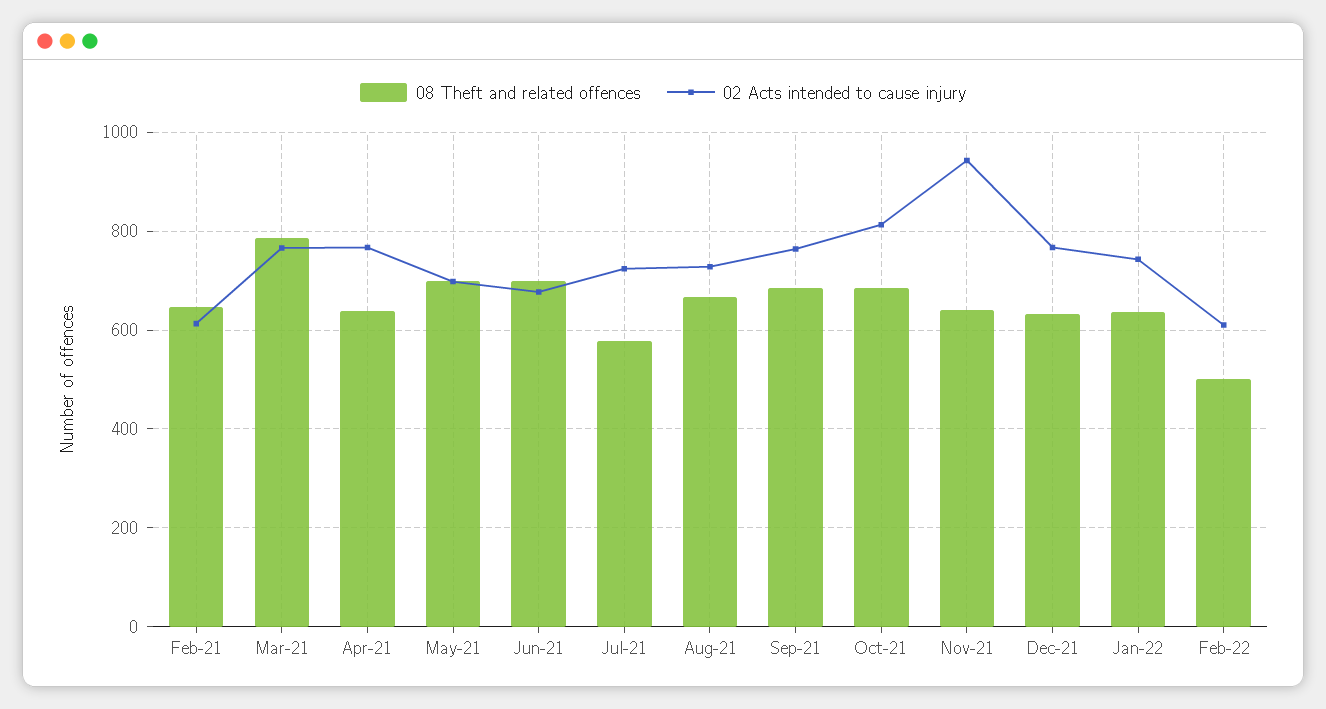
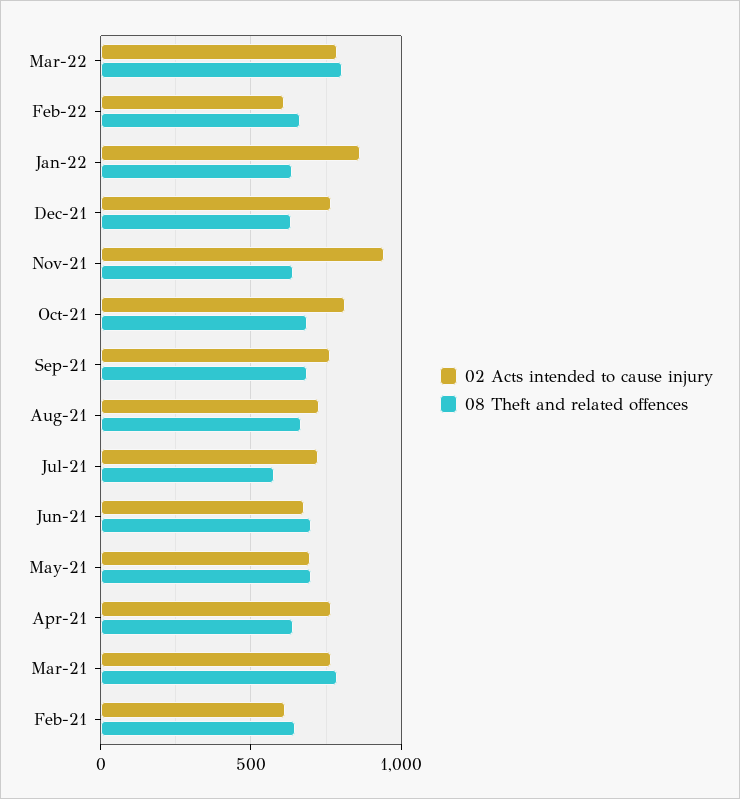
02 Acts intended to cause injury, Jan-22: 740 -> 850
08 Theft and related offences, Feb-22: 500 -> 650
02 Acts intended to cause injury, Mar-22: none -> 800
08 Theft and related offences, Mar-22: none -> 800

